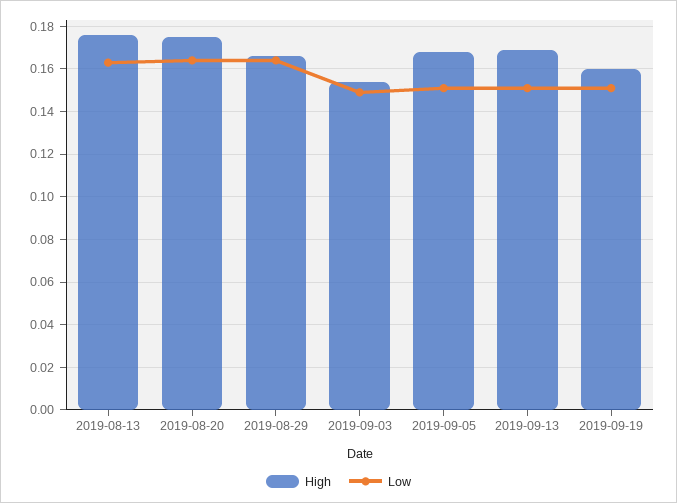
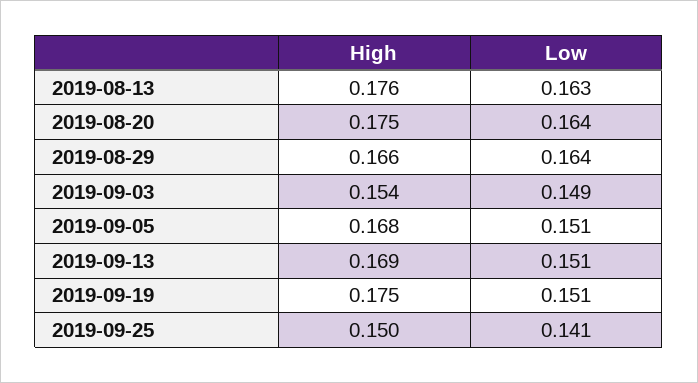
High, 2019-09-19: 0.16 -> 0.175
High, 2019-09-25: none -> 0.15
Low, 2019-09-25: none -> 0.141

